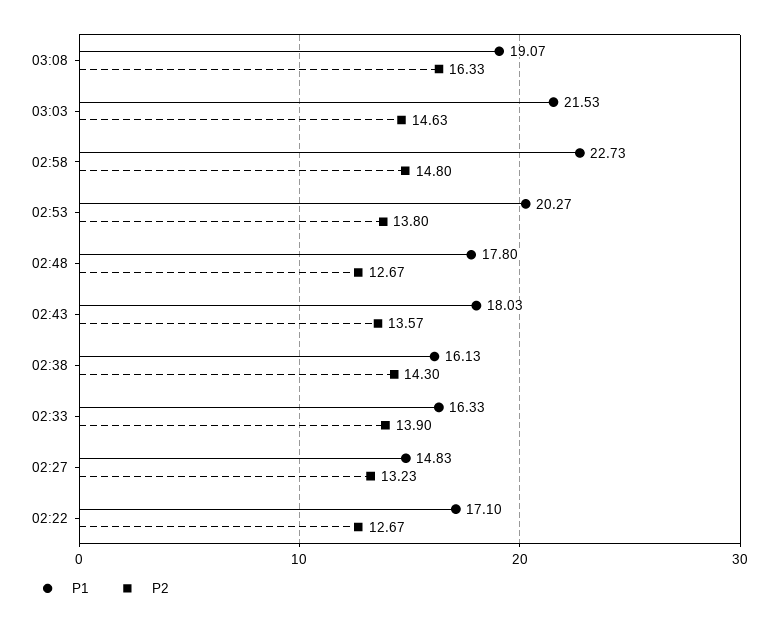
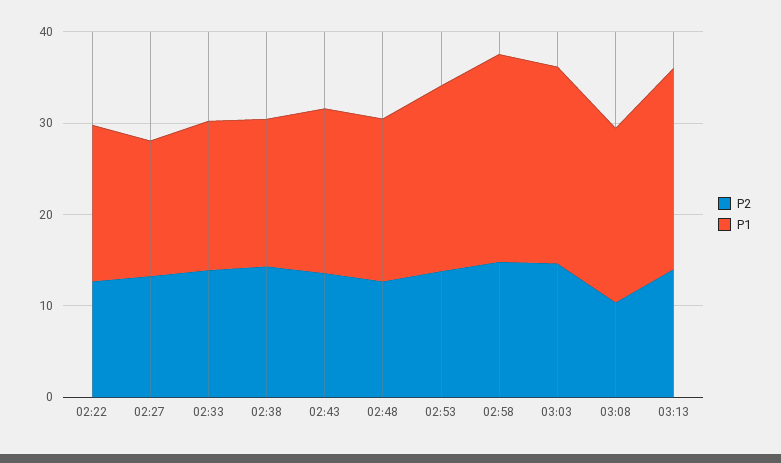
P2, 03:08: 16.33 -> 10
P2, 03:13: none -> 14
P1, 03:13: none -> 22

